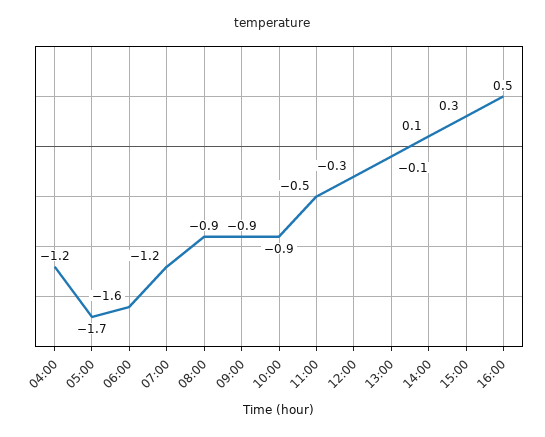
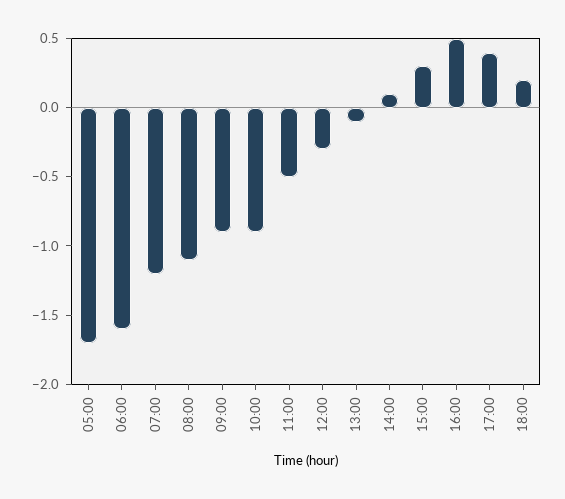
04:00: -1.2 -> none
08:00: -0.9 -> -1.1
17:00: none -> 0.4
18:00: none -> 0.2

